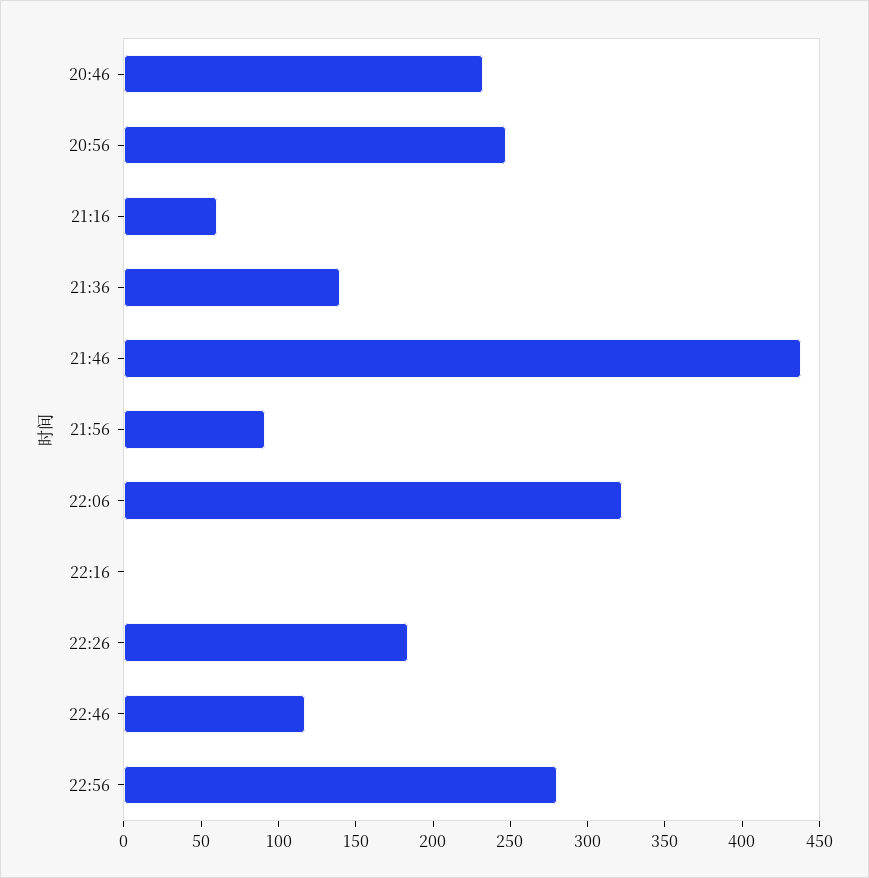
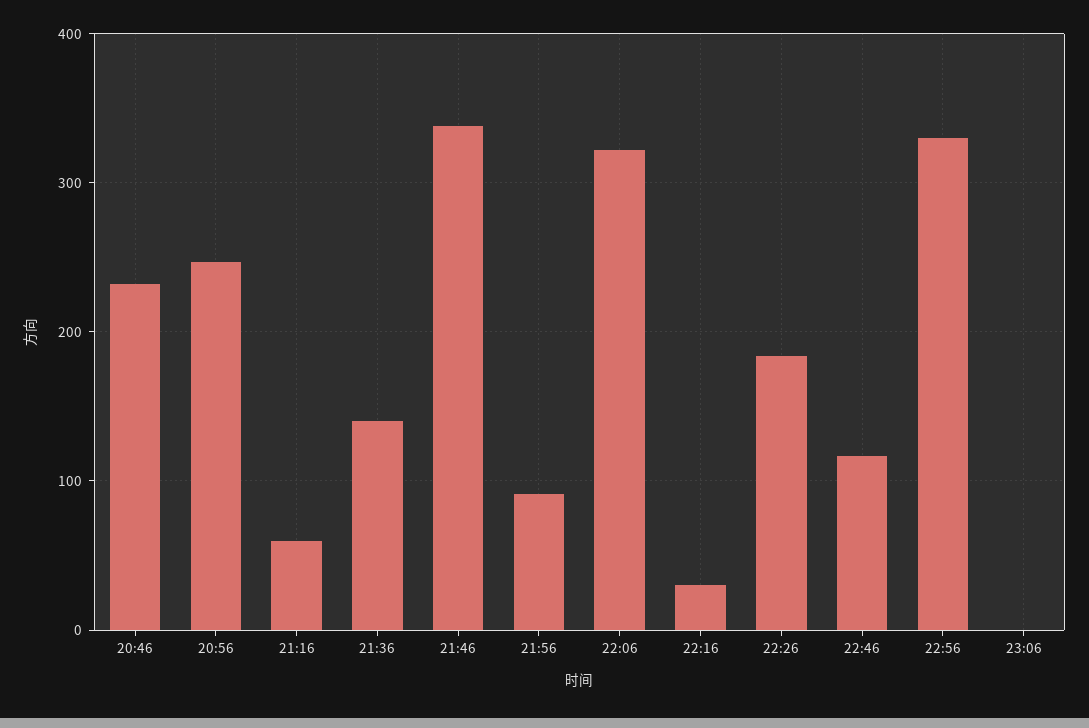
21:46: 440 -> 340
22:16: 0 -> 30
22:56: 280 -> 330
23:06: none -> 0

